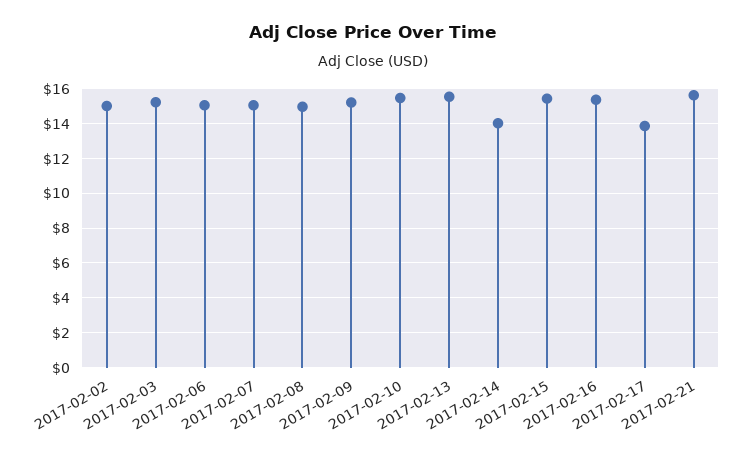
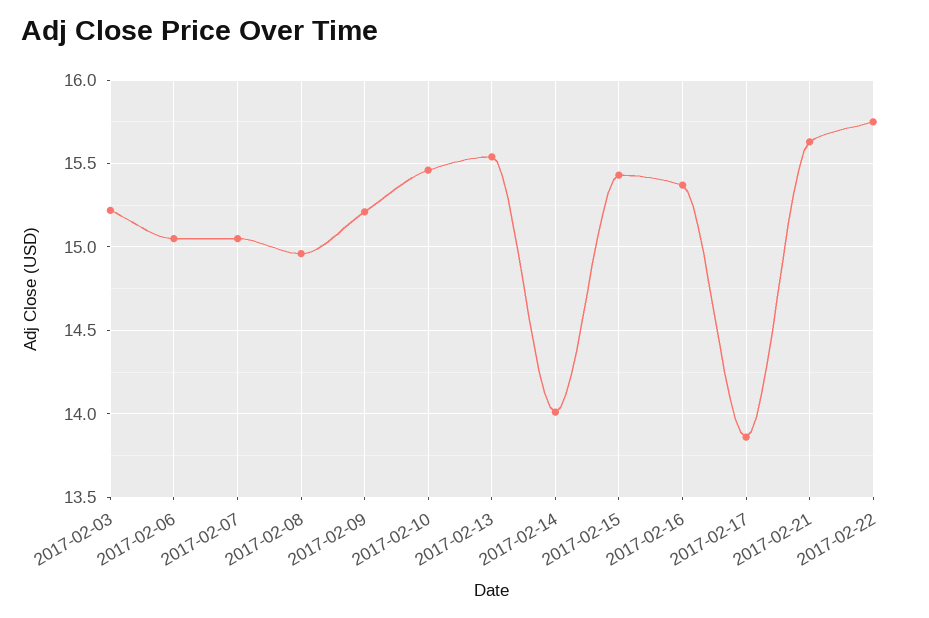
2017-02-02: 15 -> none
2017-02-22: none -> 15.75

